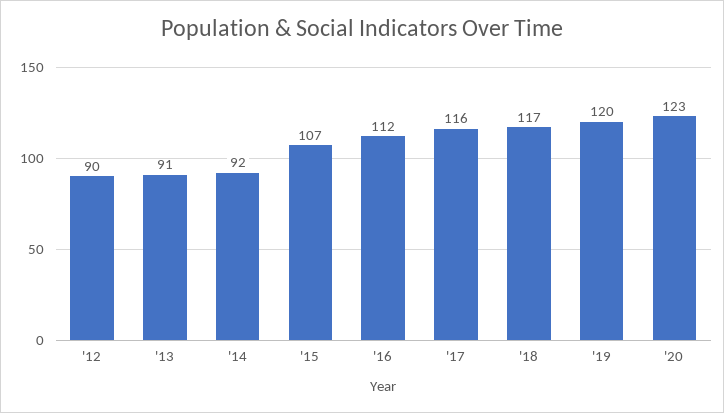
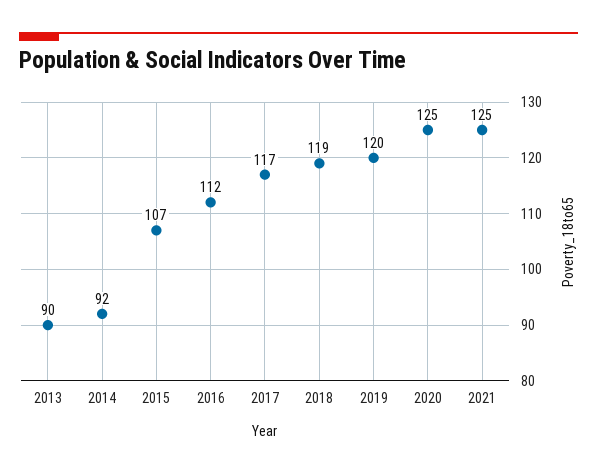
'12: 90 -> none
'13: 91 -> 90
'17: 116 -> 117
'18: 117 -> 119
'20: 123 -> 125
2021: none -> 125

